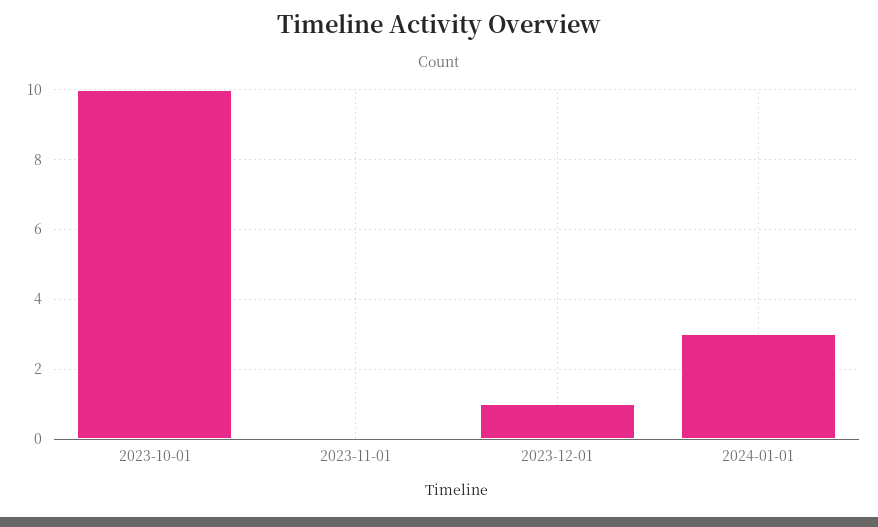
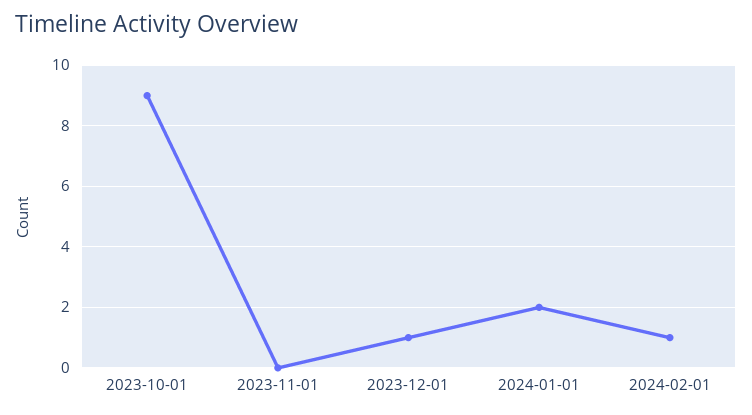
2023-10-01: 10 -> 9
2024-01-01: 3 -> 2
2024-02-01: none -> 1

